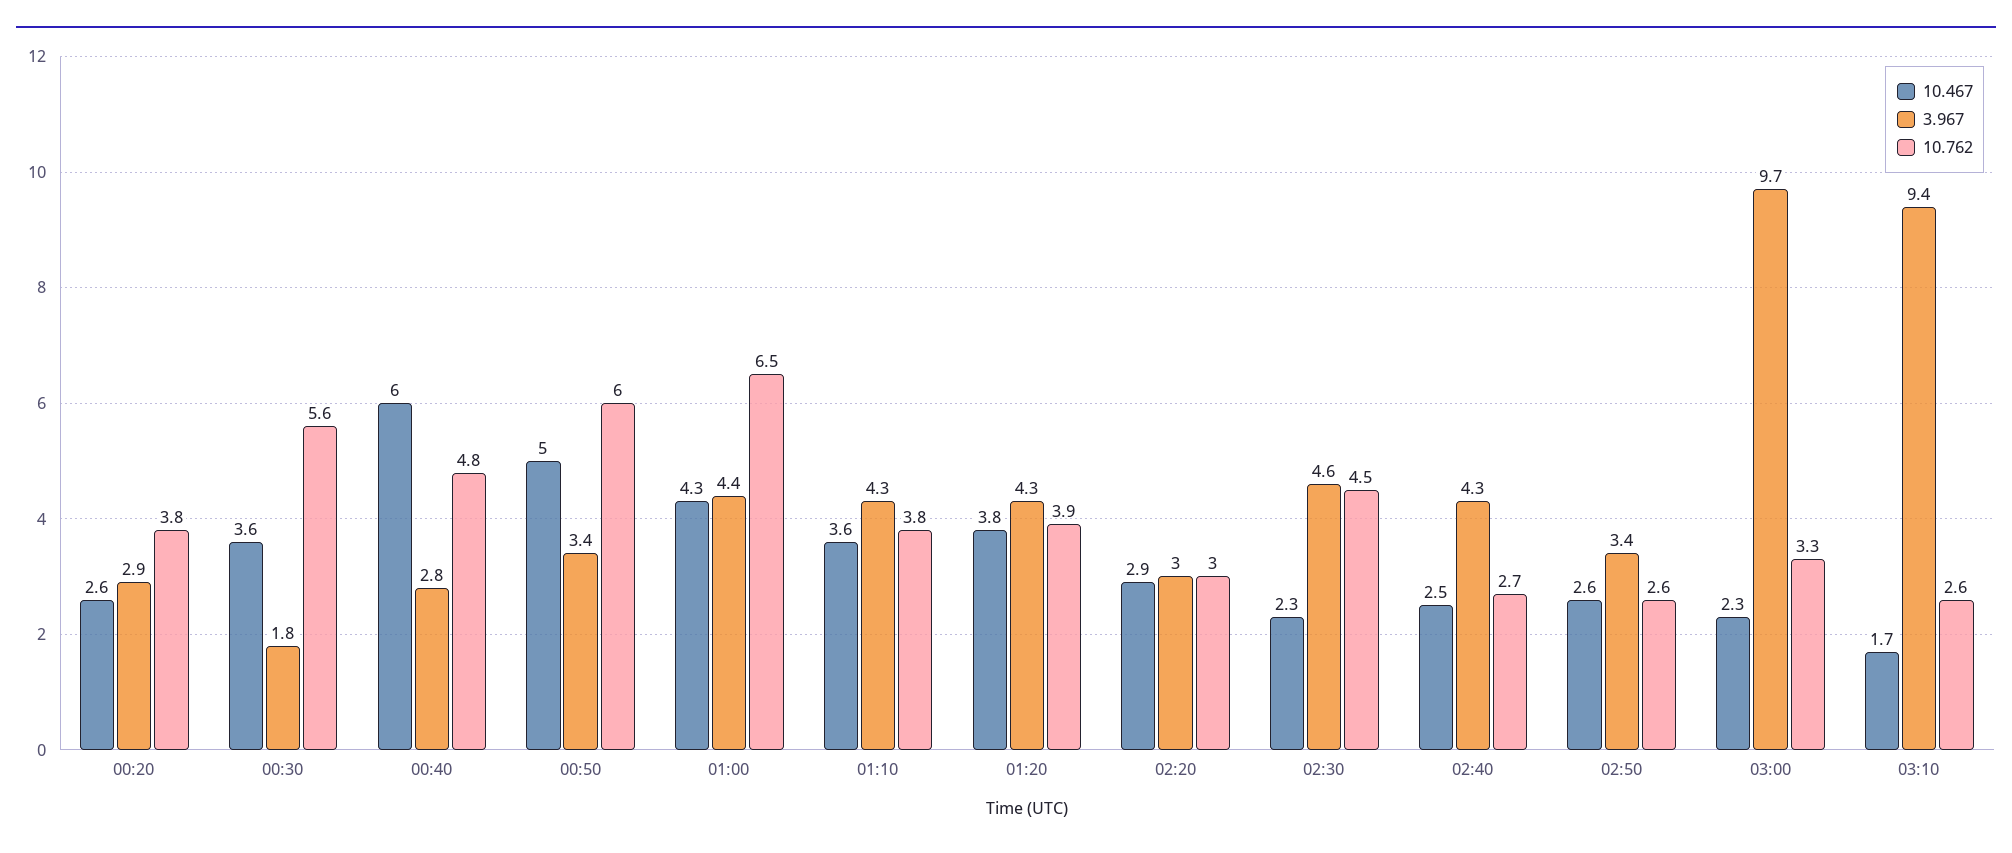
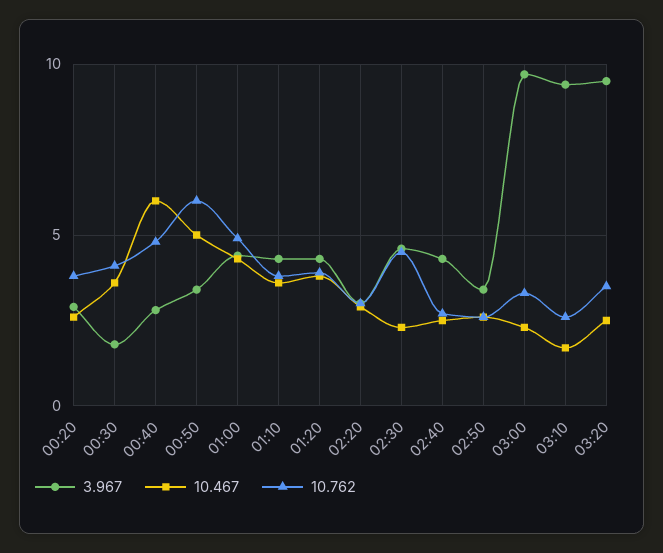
10.762, 00:30: 5.6 -> 4
10.762, 01:00: 6.5 -> 5
3.967, 03:20: none -> 9.5
10.467, 03:20: none -> 2.5
10.762, 03:20: none -> 3.5

